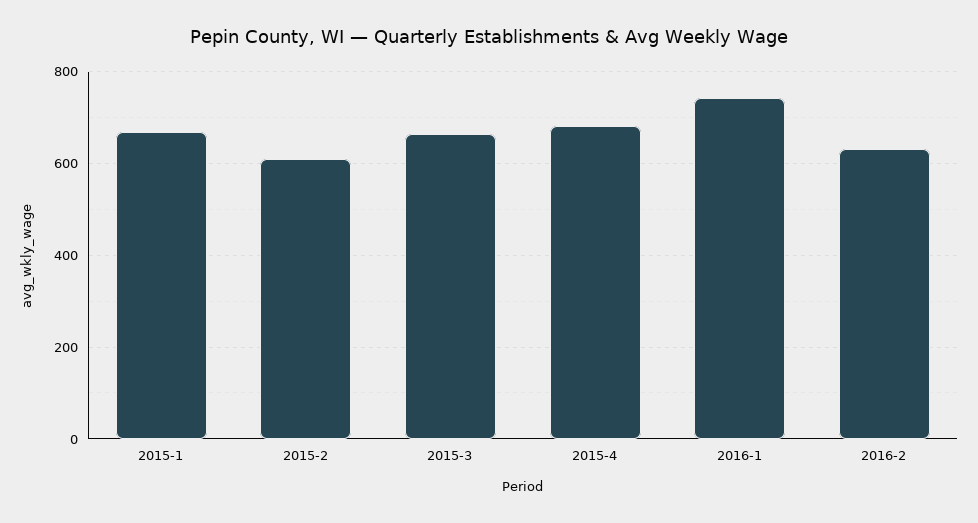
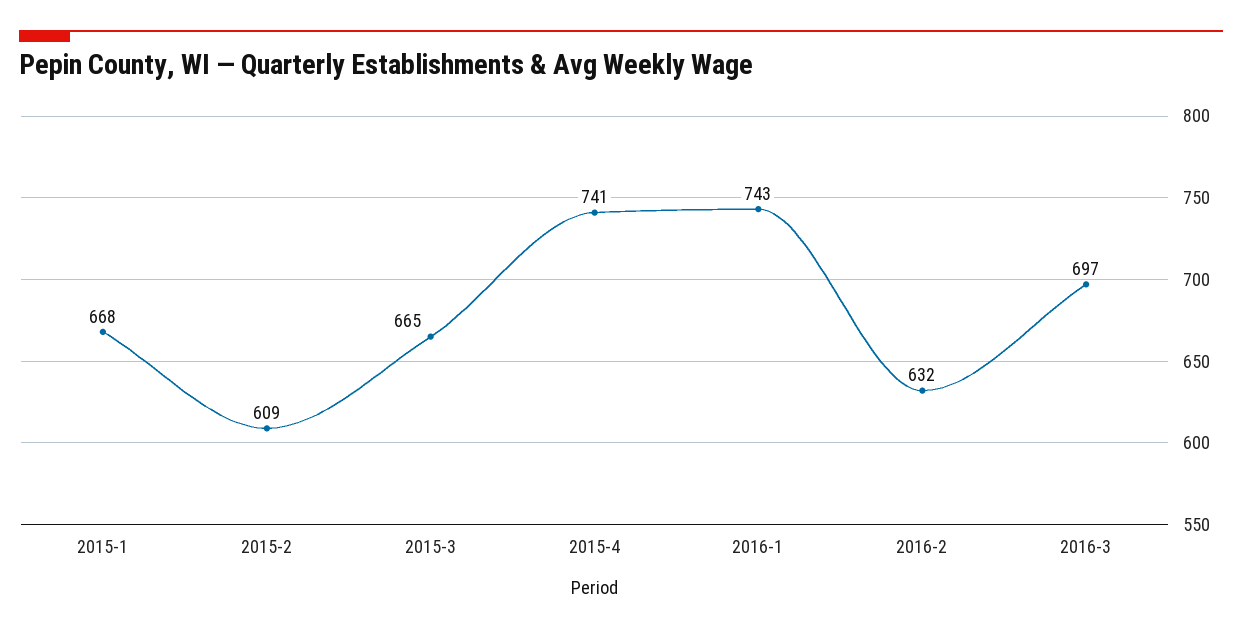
2015-4: 680 -> 741
2016-3: none -> 697

